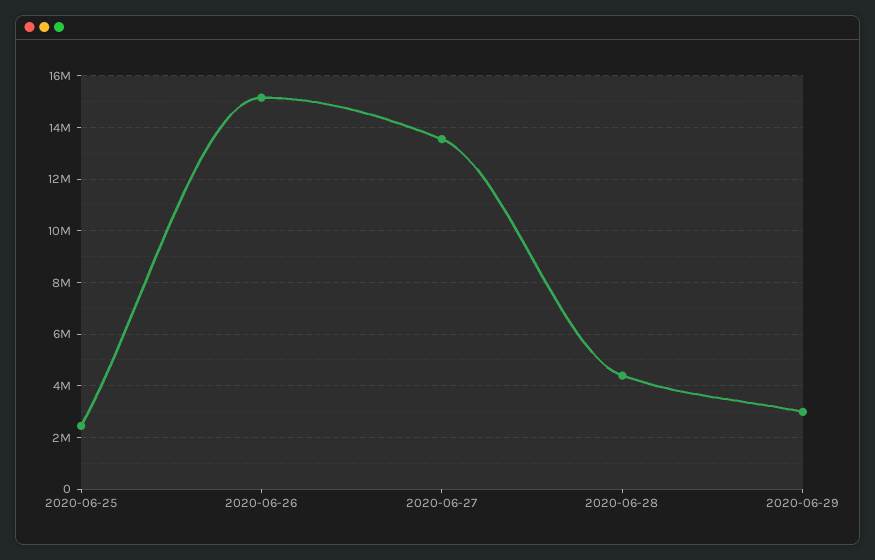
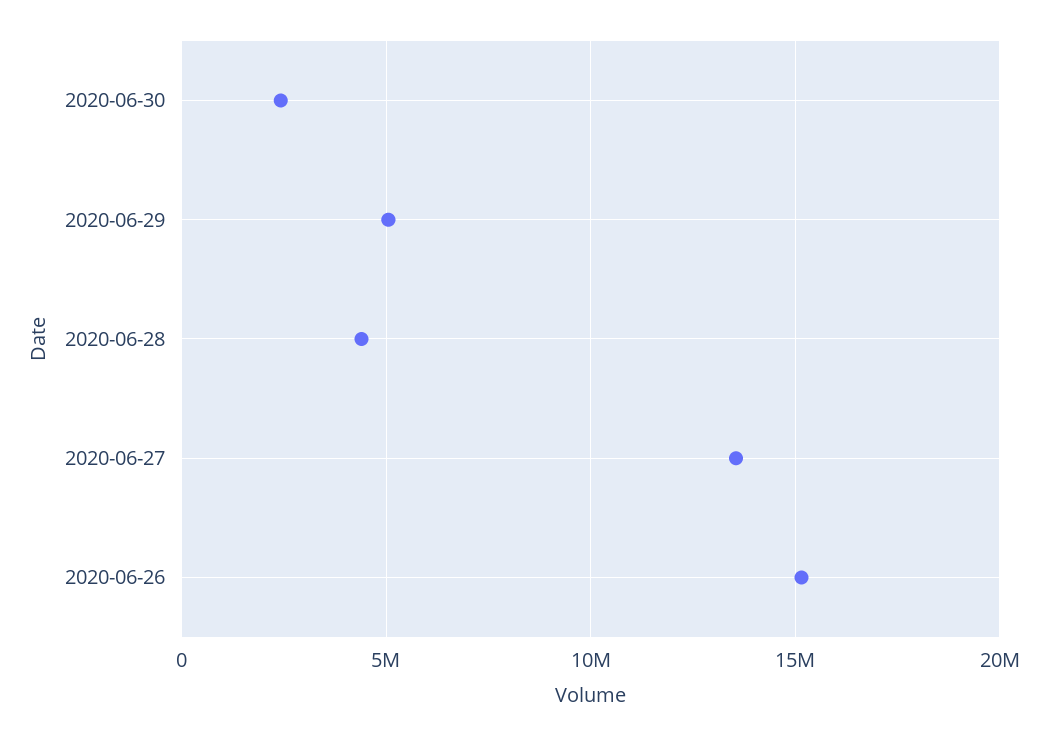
2020-06-25: 2500000 -> none
2020-06-29: 3000000 -> 5000000
2020-06-30: none -> 2500000

